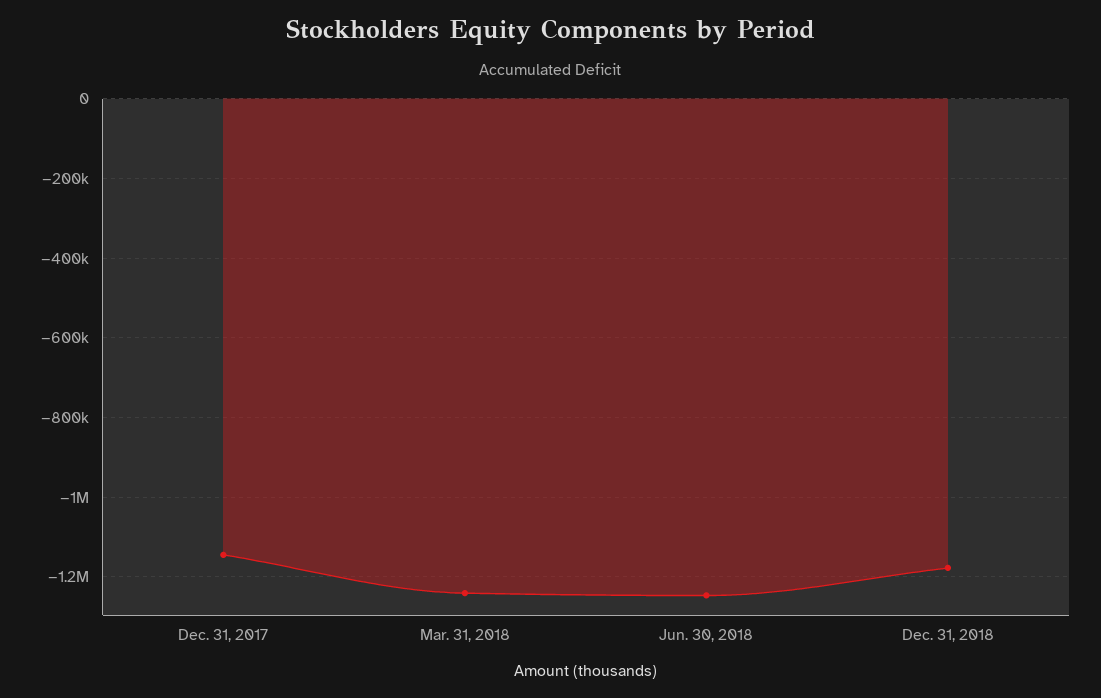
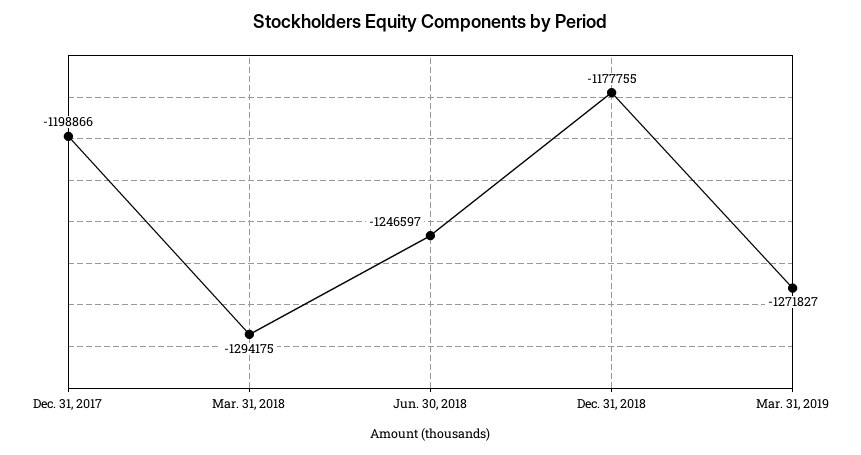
Dec. 31, 2017: -1140000 -> -1198866
Mar. 31, 2018: -1240000 -> -1294175
Mar. 31, 2019: none -> -1271827

